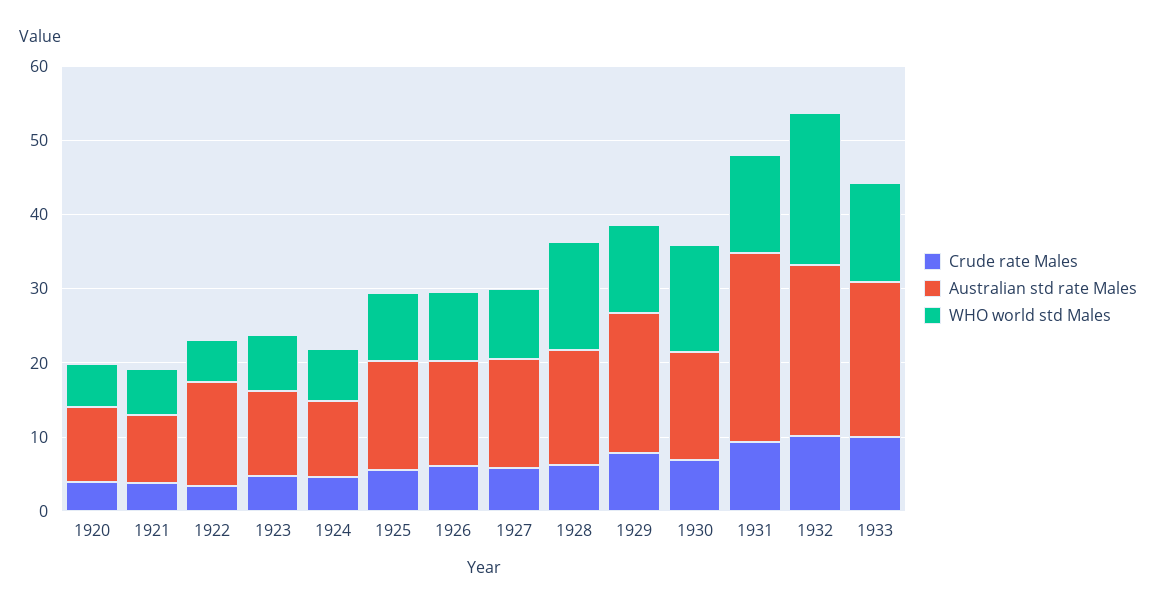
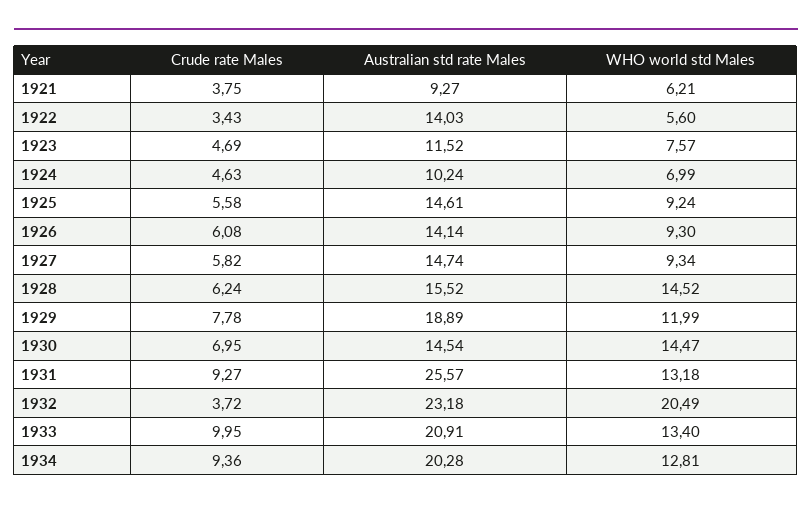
Crude rate Males, 1920: 4 -> none
Australian std rate Males, 1920: 10 -> none
WHO world std Males, 1920: 6 -> none
Crude rate Males, 1932: 10 -> 3.72
Crude rate Males, 1934: none -> 9.36
Australian std rate Males, 1934: none -> 20.28
WHO world std Males, 1934: none -> 12.81

